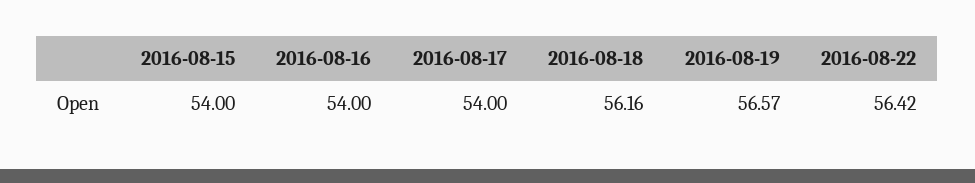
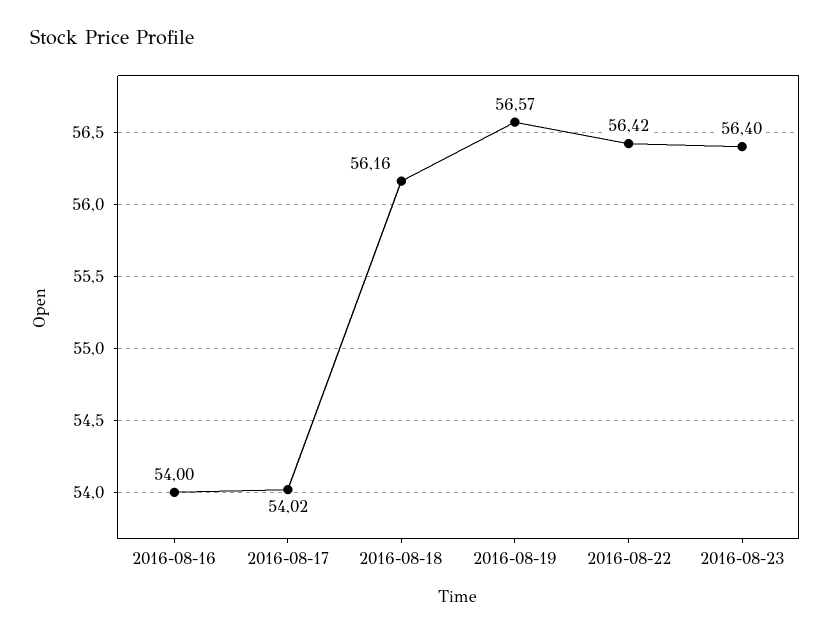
2016-08-15: 54 -> none
2016-08-17: 54 -> 54.02
2016-08-23: none -> 56.4

